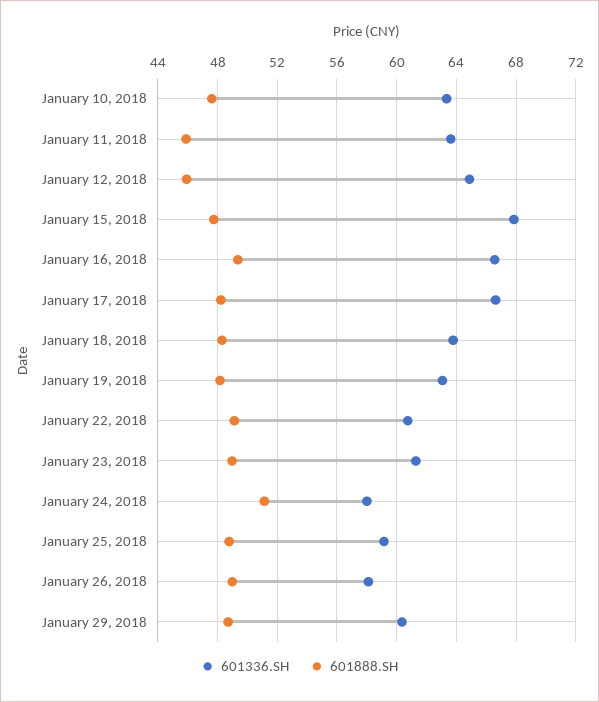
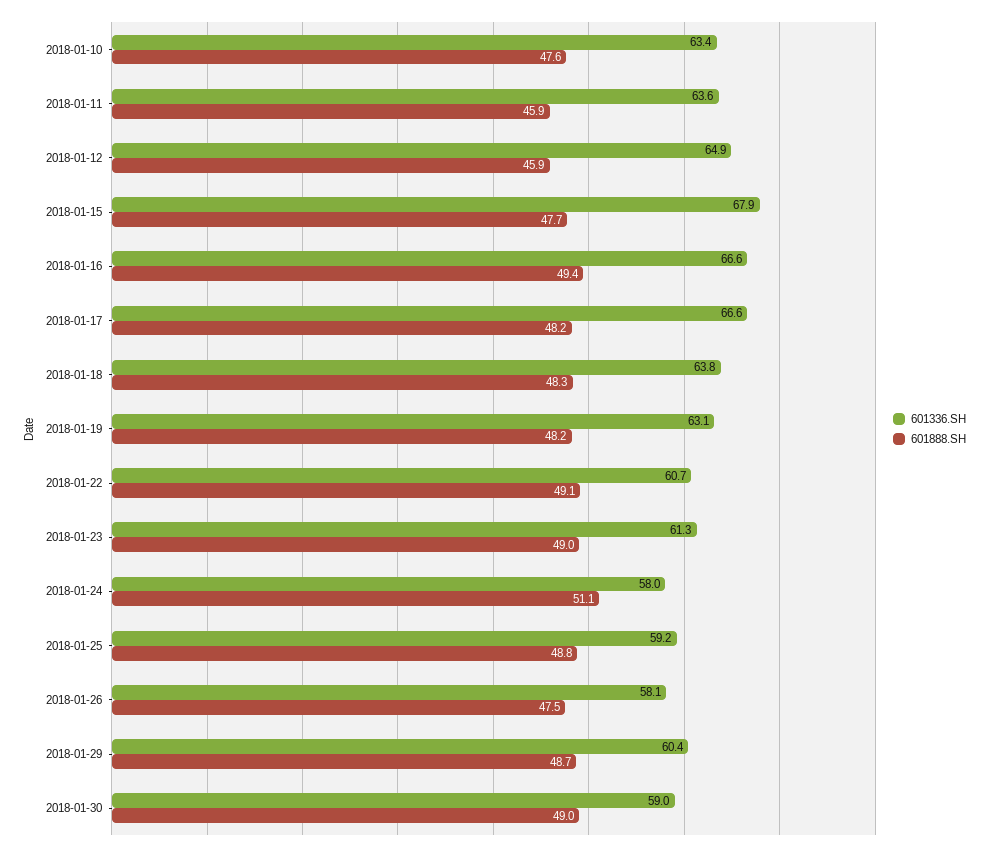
601888.SH, January 26, 2018: 49 -> 47.5
601336.SH, 2018-01-30: none -> 59
601888.SH, 2018-01-30: none -> 49

